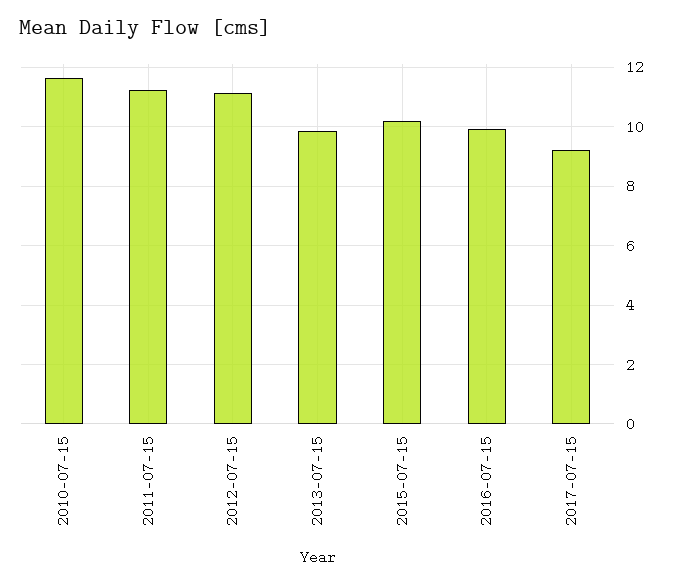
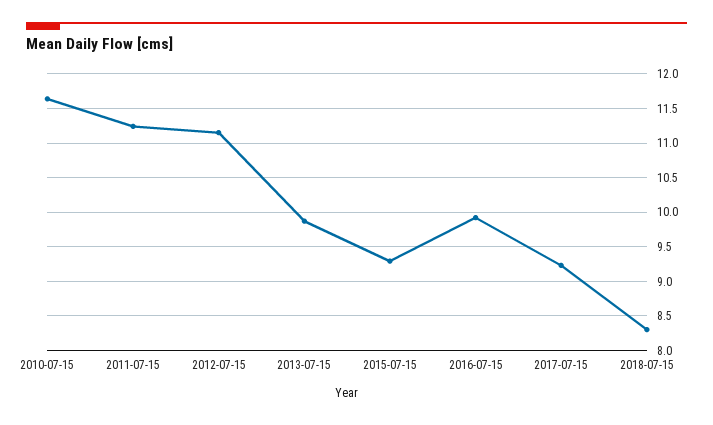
2015-07-15: 10.25 -> 9.3
2018-07-15: none -> 8.3

